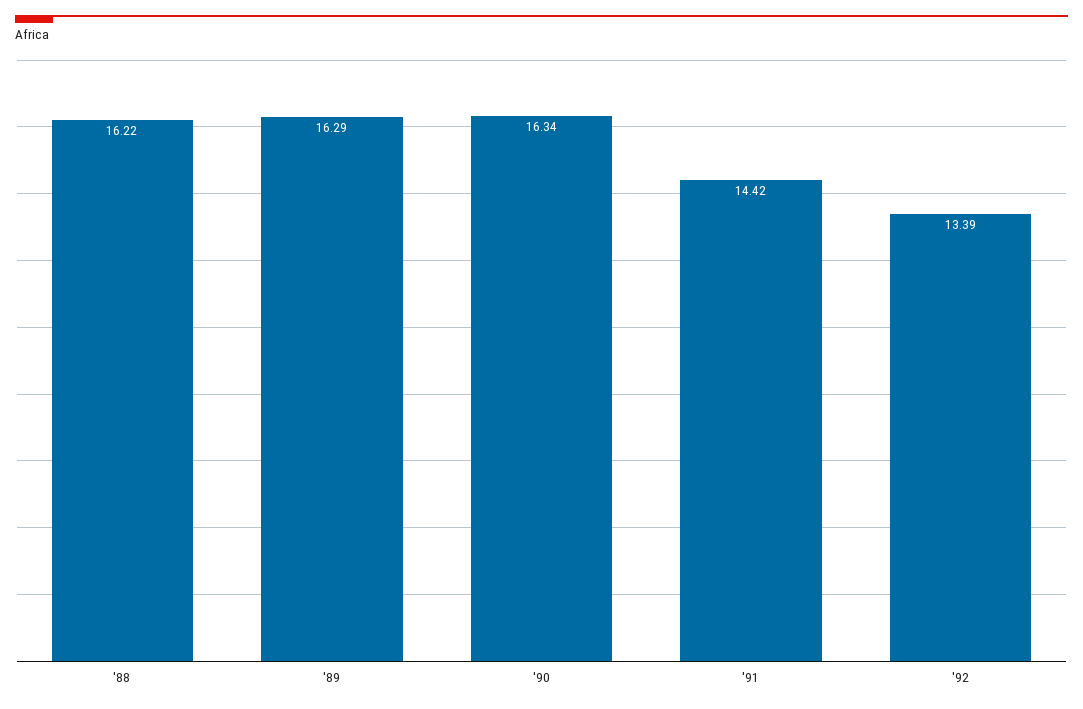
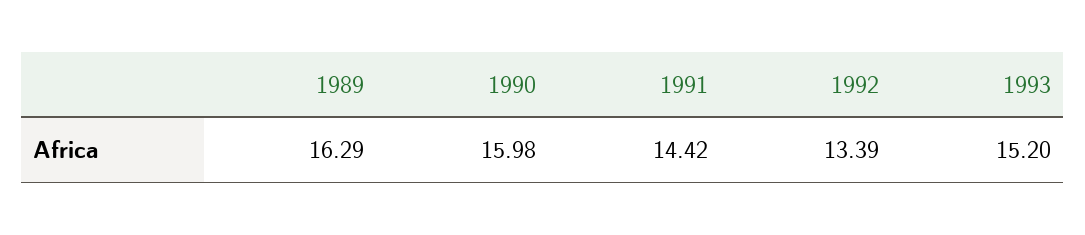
'88: 16.22 -> none
'90: 16.34 -> 15.98
1993: none -> 15.2

